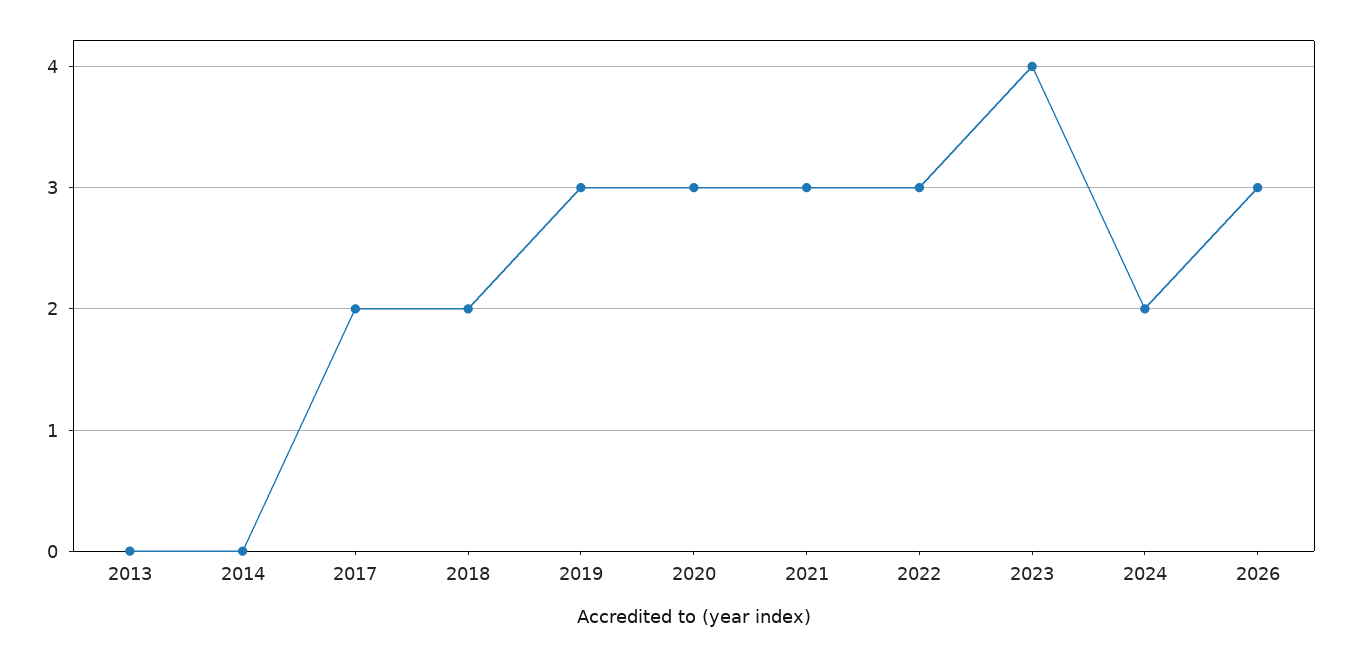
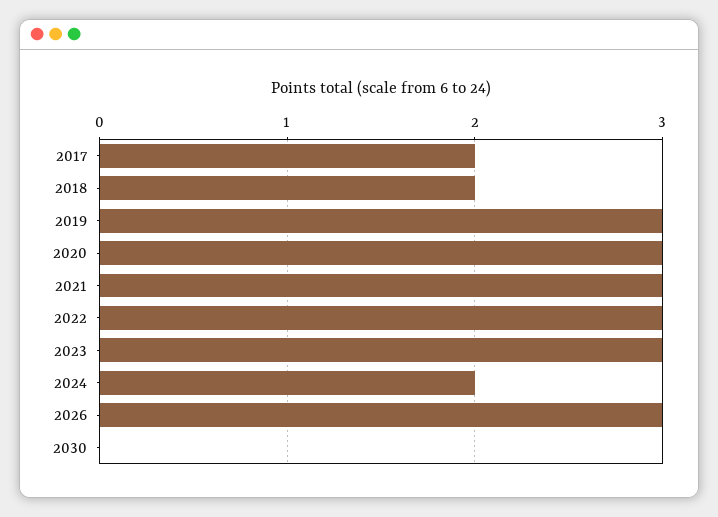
2013: 0 -> none
2014: 0 -> none
2023: 4 -> 3
2030: none -> 0

